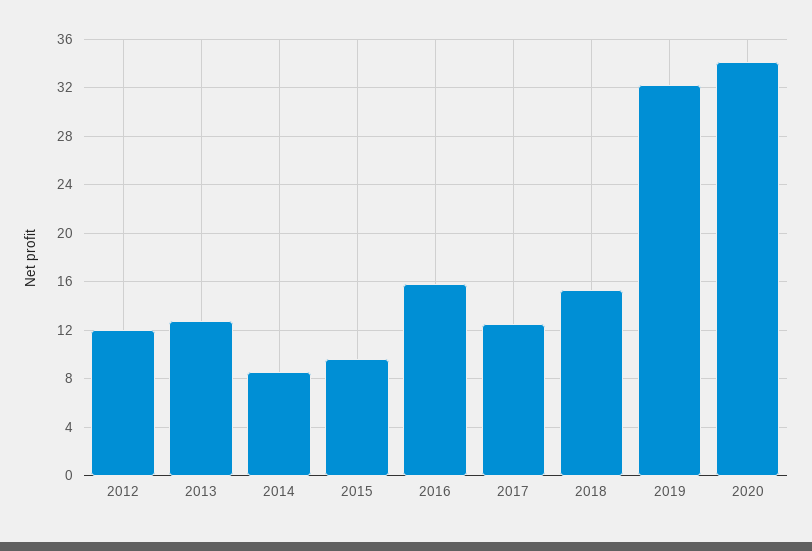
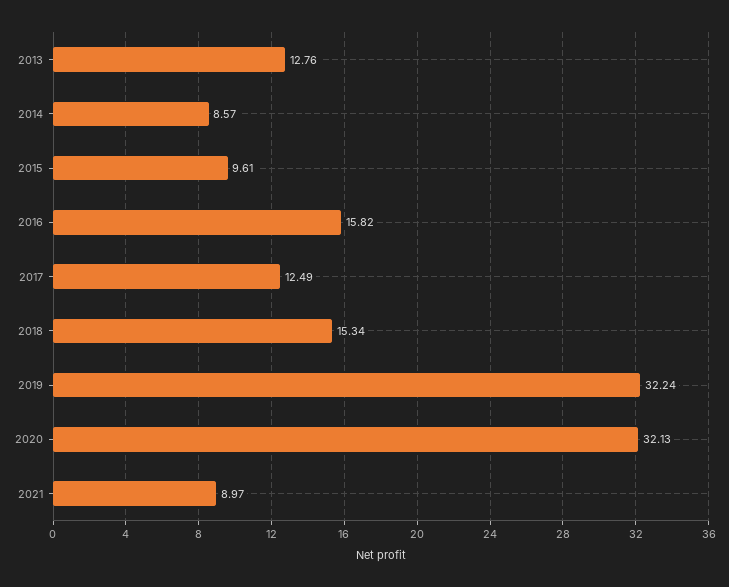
2012: 12 -> none
2020: 34 -> 32.13
2021: none -> 8.97

